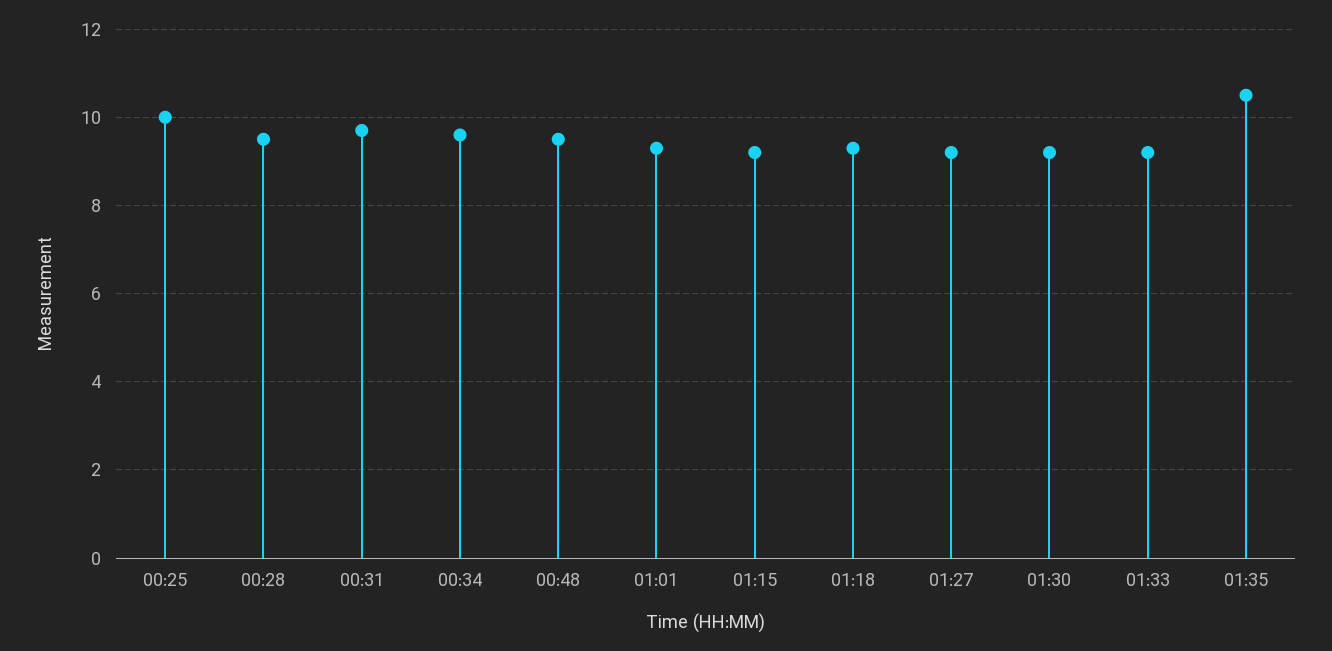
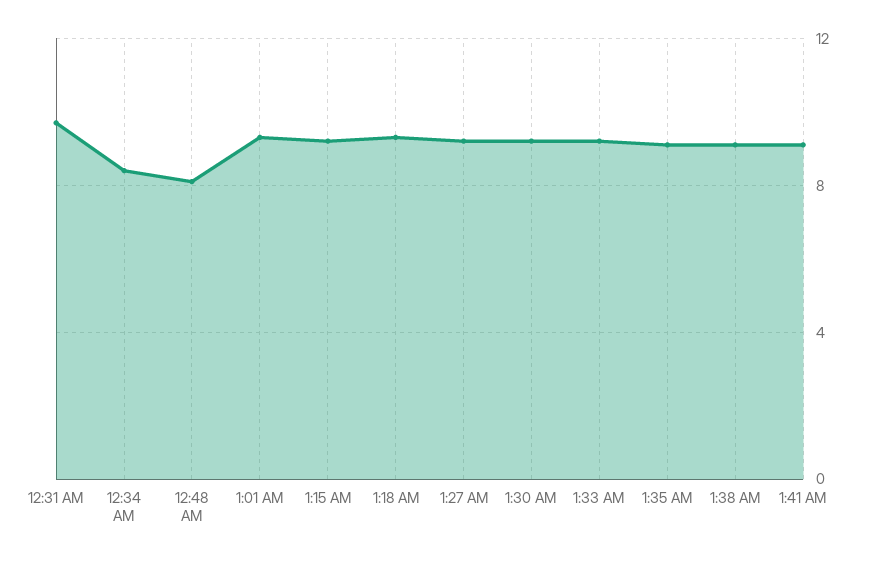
00:25: 10 -> none
00:28: 9.5 -> none
00:34: 9.5 -> 8.5
00:48: 9.5 -> 8
01:35: 10.5 -> 9
1:38 AM: none -> 9
1:41 AM: none -> 9

